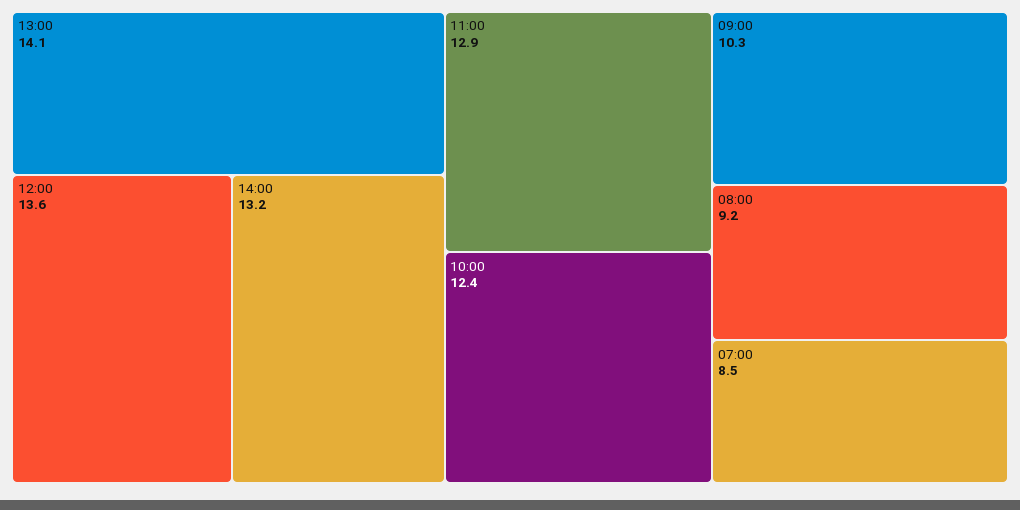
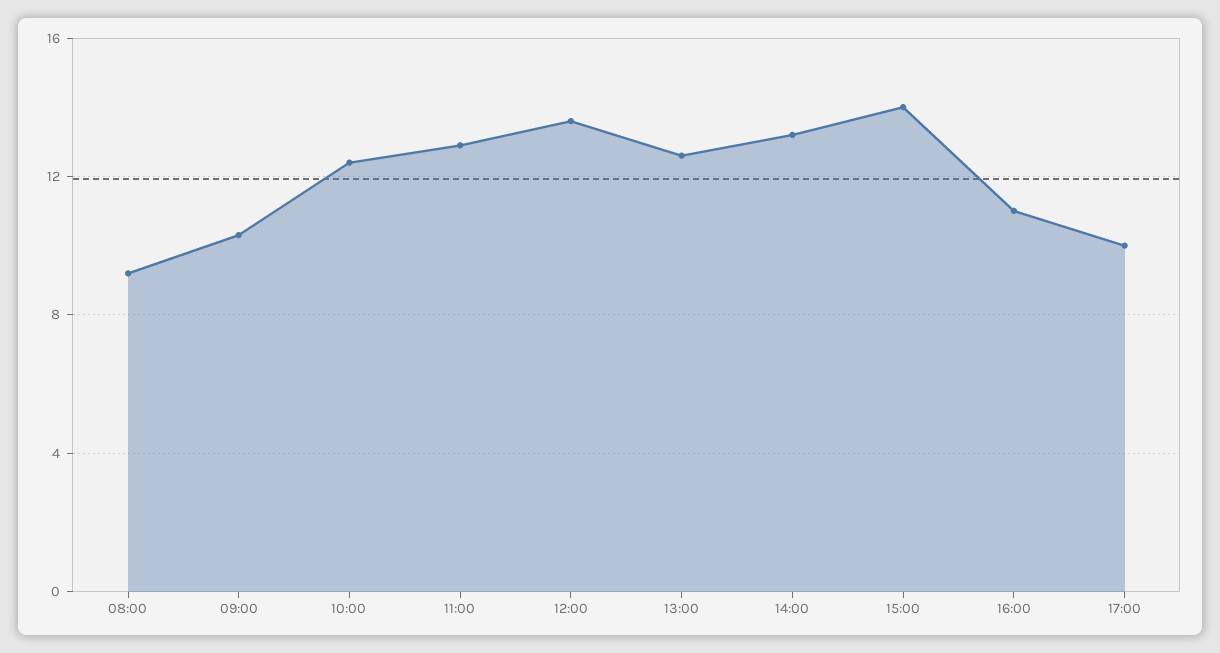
13:00: 14.1 -> 12.5
07:00: 8.5 -> none
15:00: none -> 14
16:00: none -> 11
17:00: none -> 10

